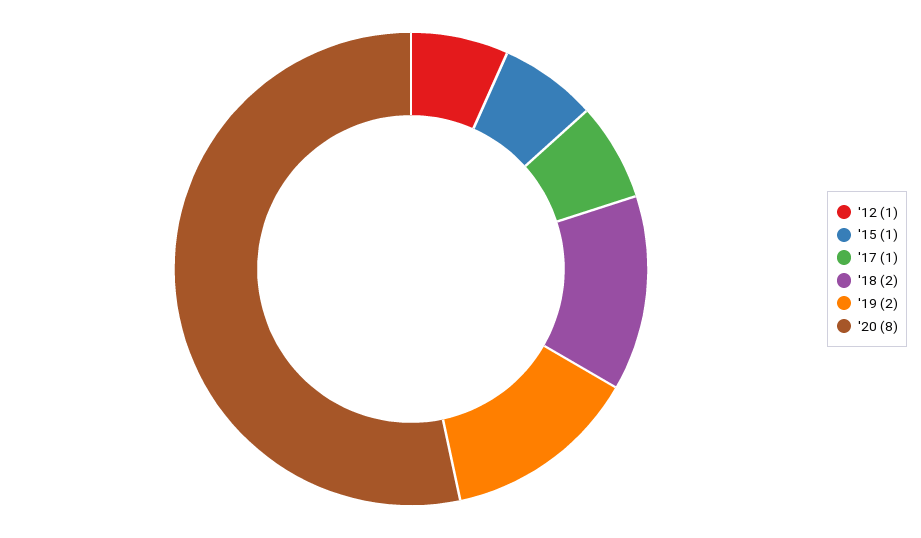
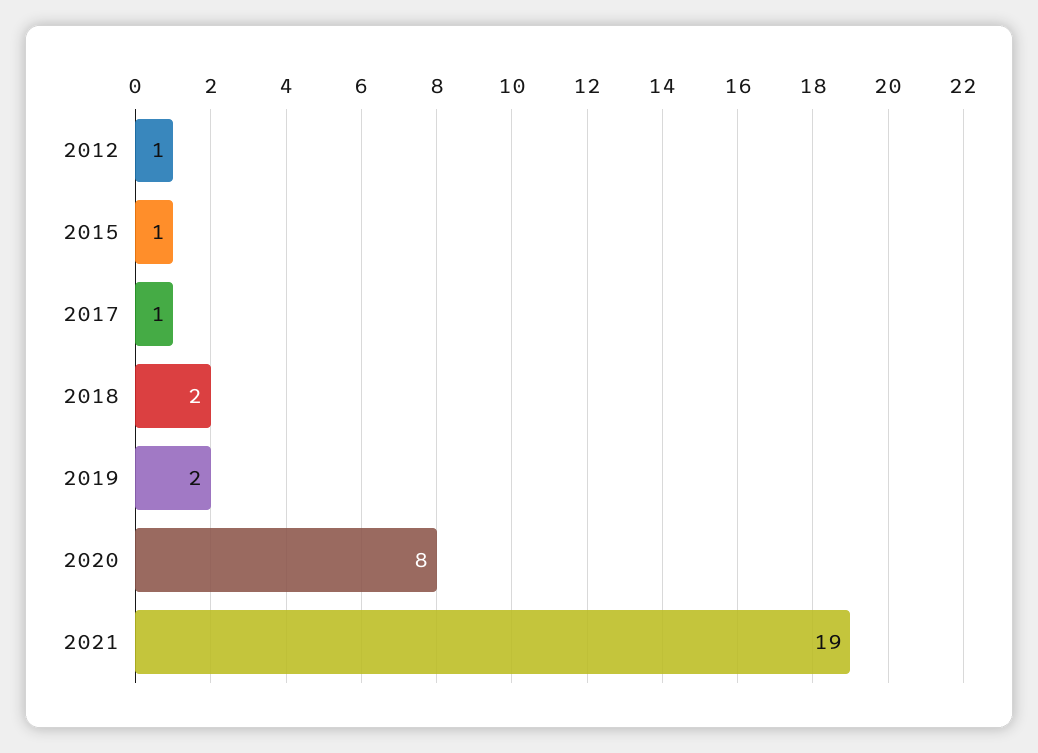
2021: none -> 19

